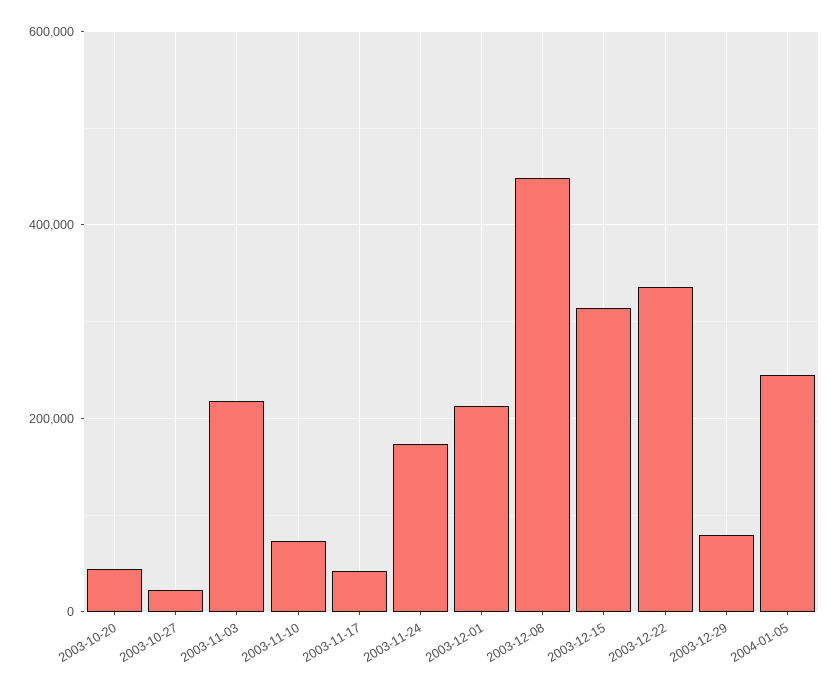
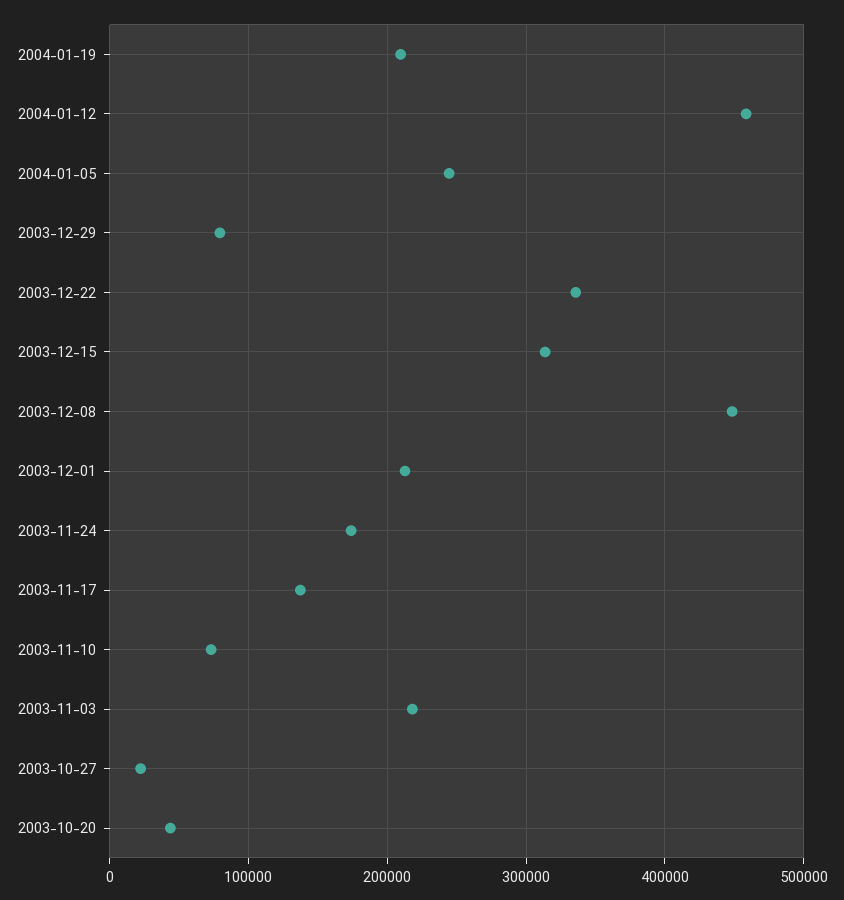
2003-11-17: 40000 -> 140000
2004-01-19: none -> 210000
2004-01-12: none -> 460000

